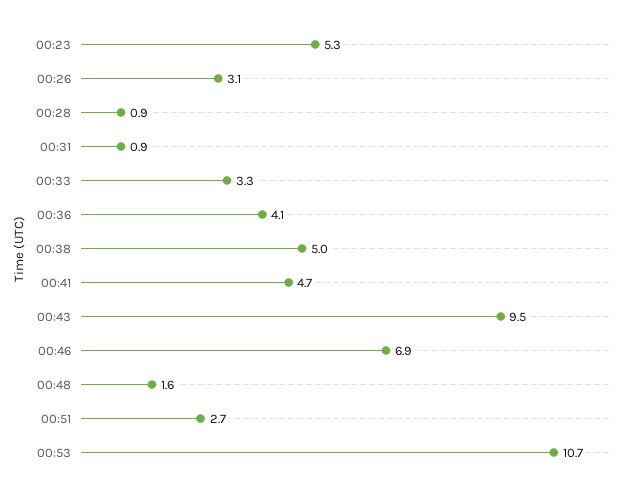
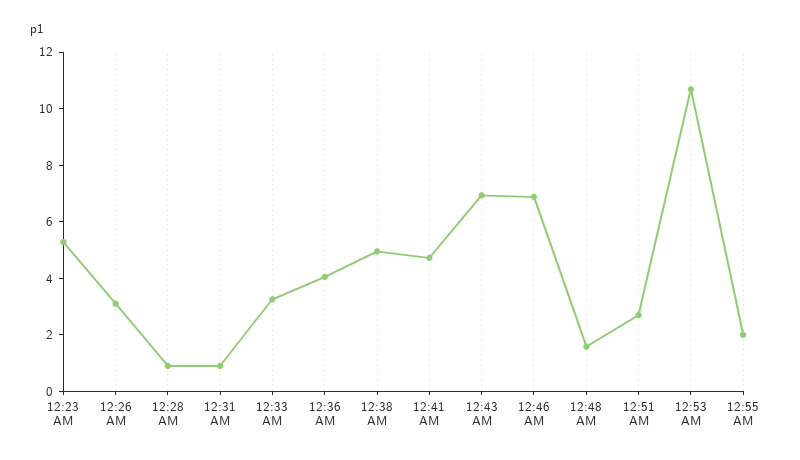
00:43: 9.5 -> 7
12:55 AM: none -> 2

